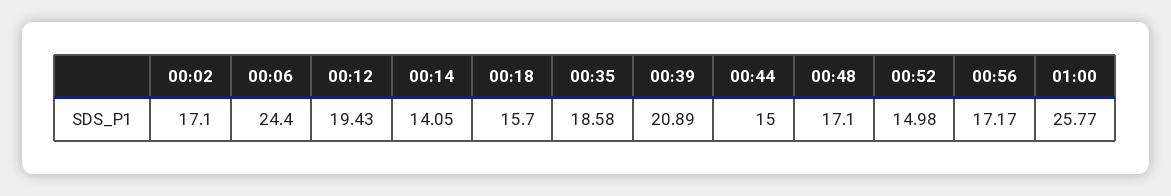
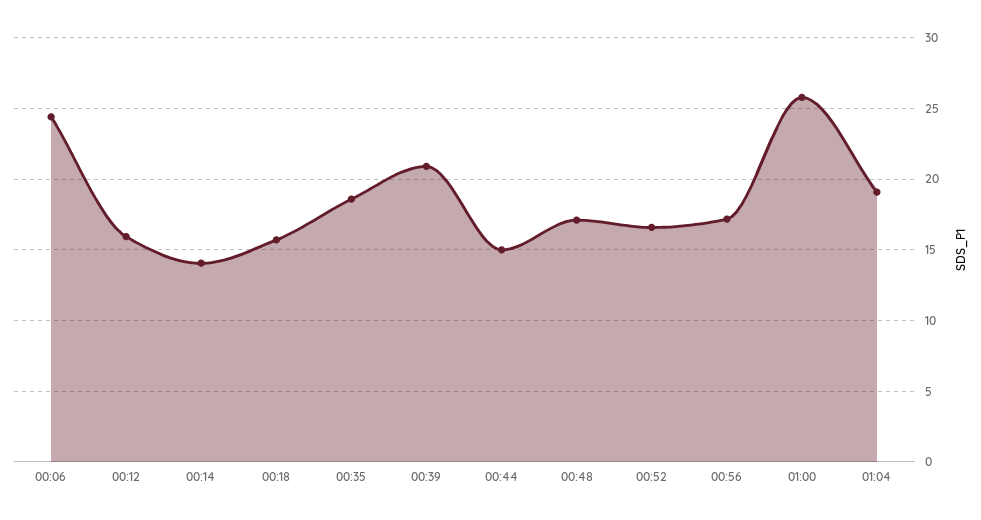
00:02: 17.1 -> none
00:12: 19.43 -> 16
00:52: 14.98 -> 16.5
01:04: none -> 19

